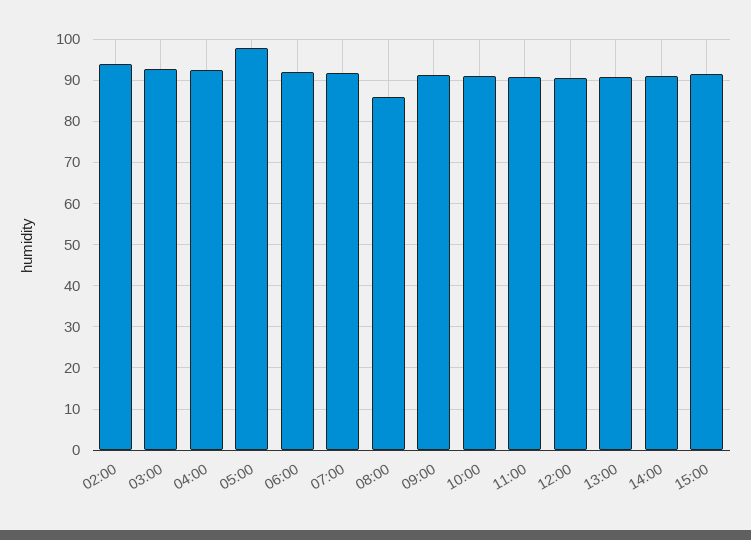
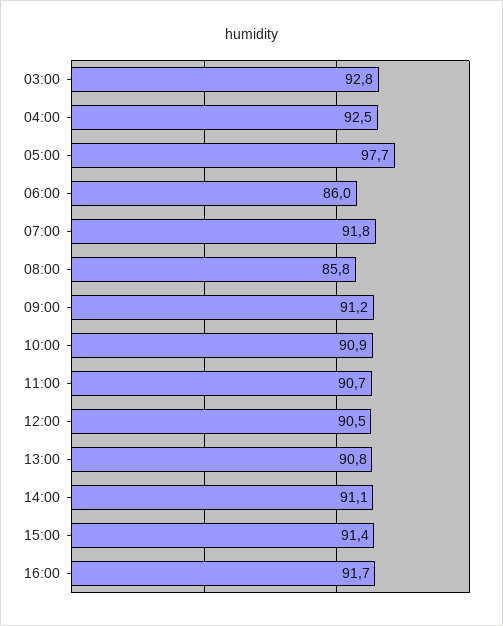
02:00: 94 -> none
06:00: 92 -> 86
16:00: none -> 91.7

